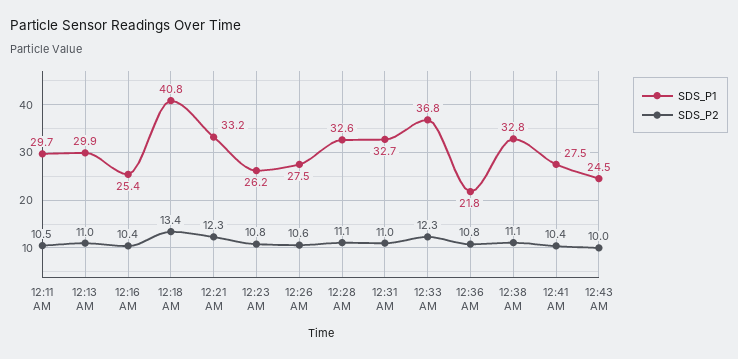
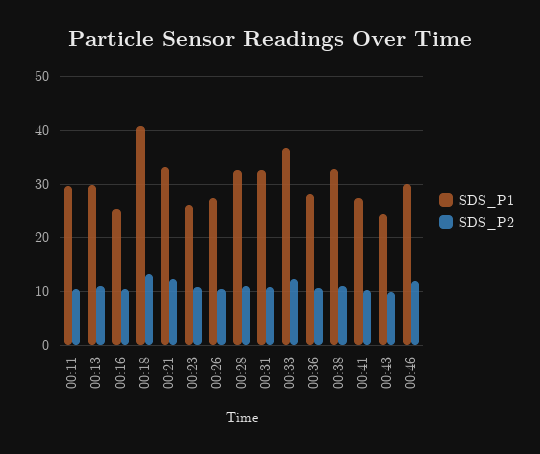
SDS_P1, 12:36 AM: 21.8 -> 28
SDS_P1, 00:46: none -> 30
SDS_P2, 00:46: none -> 12

